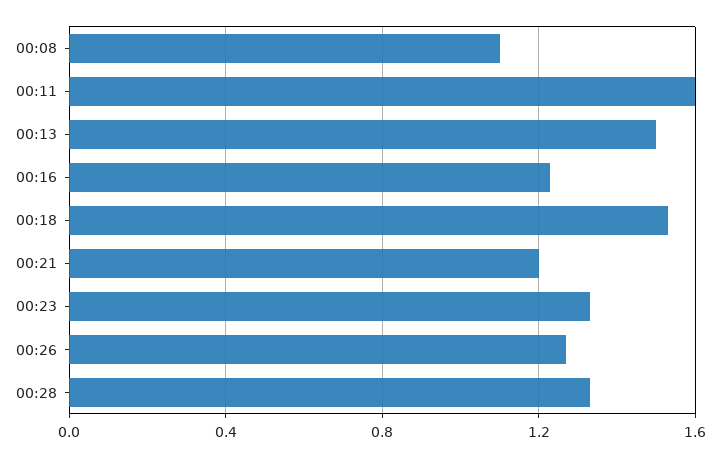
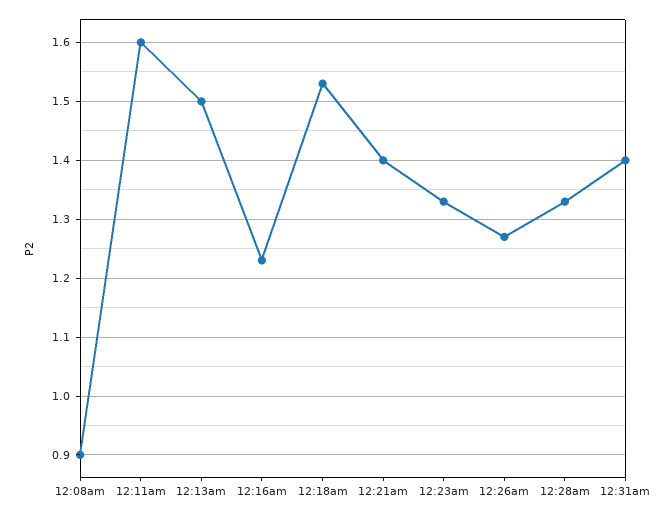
00:08: 1.1 -> 0.9
00:21: 1.2 -> 1.4
12:31am: none -> 1.4

